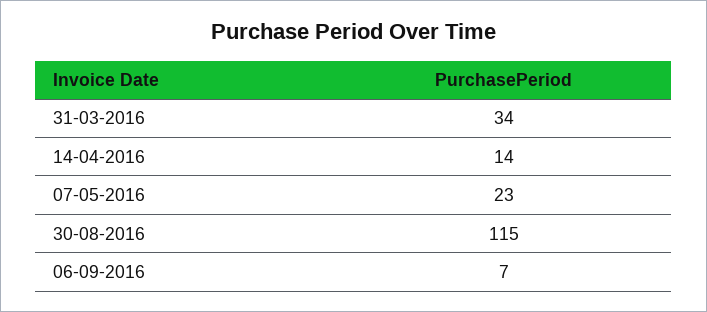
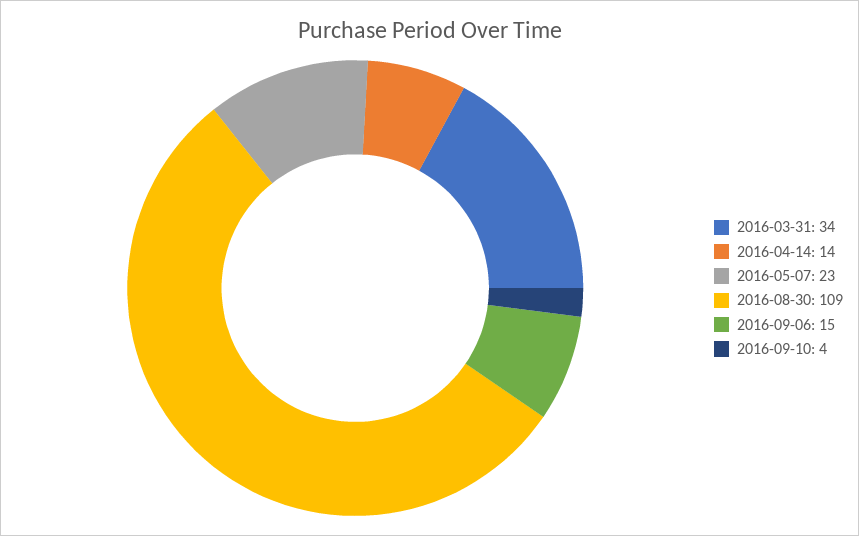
30-08-2016: 115 -> 109
06-09-2016: 7 -> 15
2016-09-10: none -> 4

